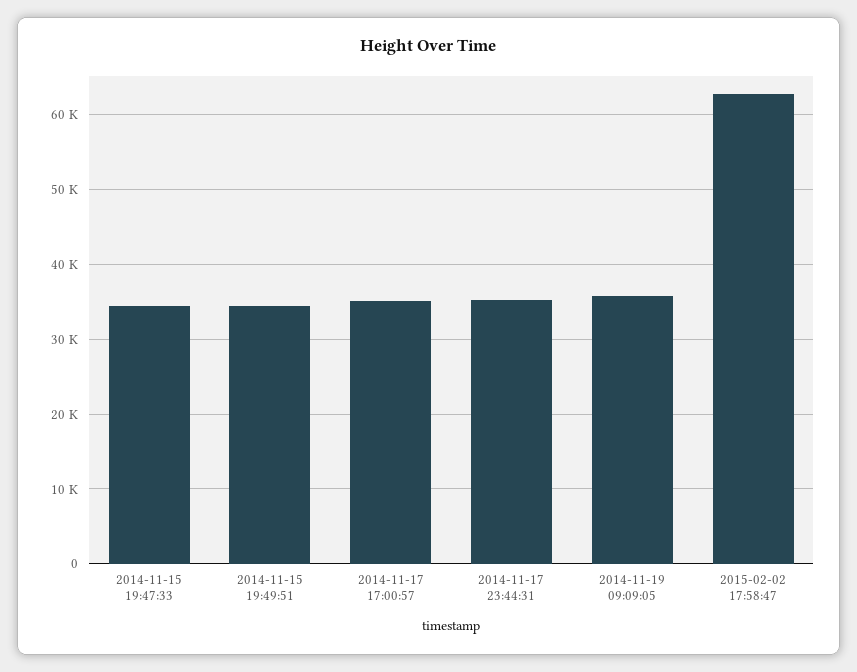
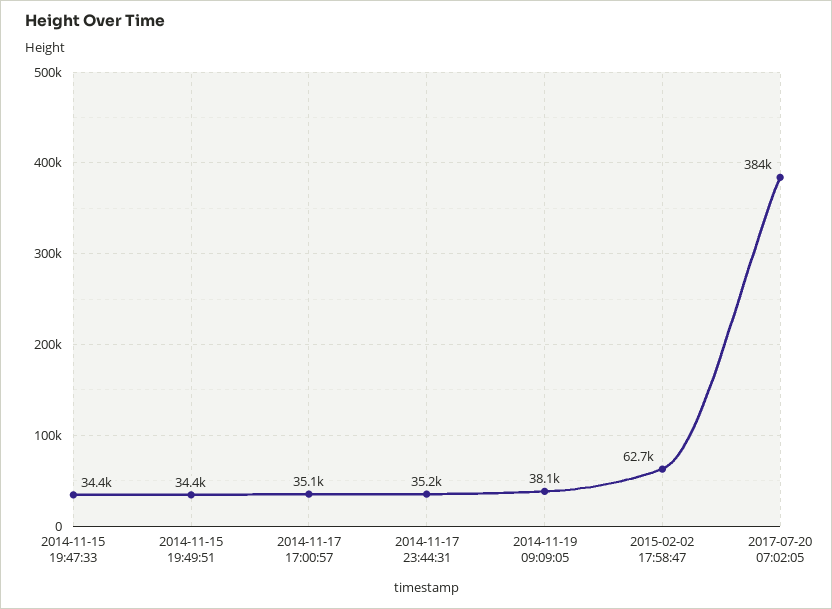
2014-11-19 09:09:05: 36000 -> 38100
2017-07-20 07:02:05: none -> 384000

